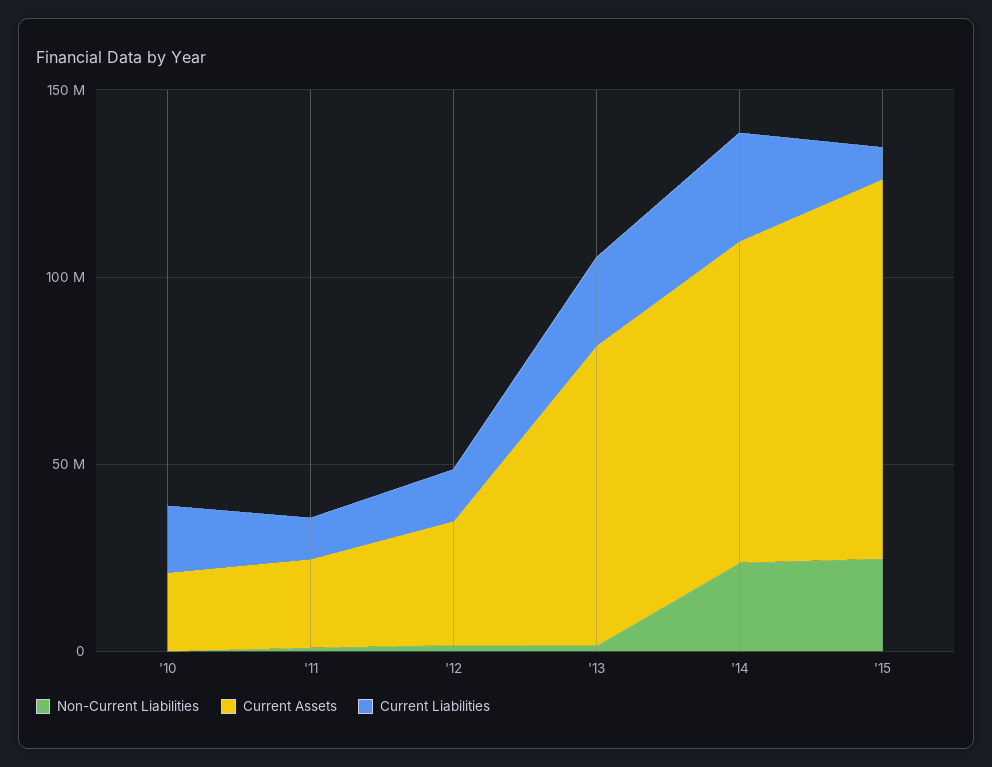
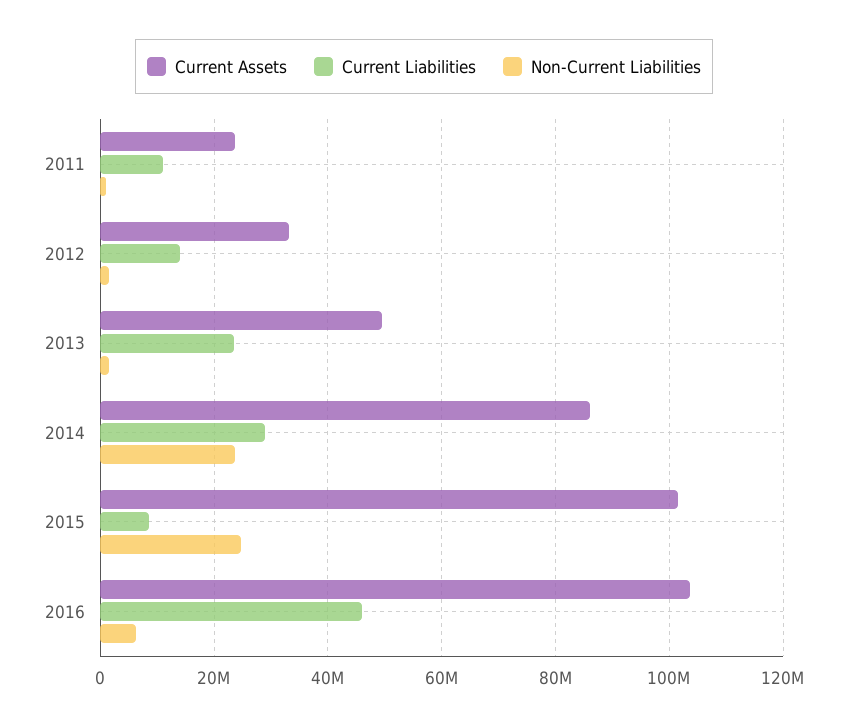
Non-Current Liabilities, '10: 0 -> none
Current Assets, '10: 20000000 -> none
Current Liabilities, '10: 20000000 -> none
Current Assets, '13: 80000000 -> 50000000
Current Assets, 2016: none -> 104000000
Current Liabilities, 2016: none -> 46000000
Non-Current Liabilities, 2016: none -> 6000000

